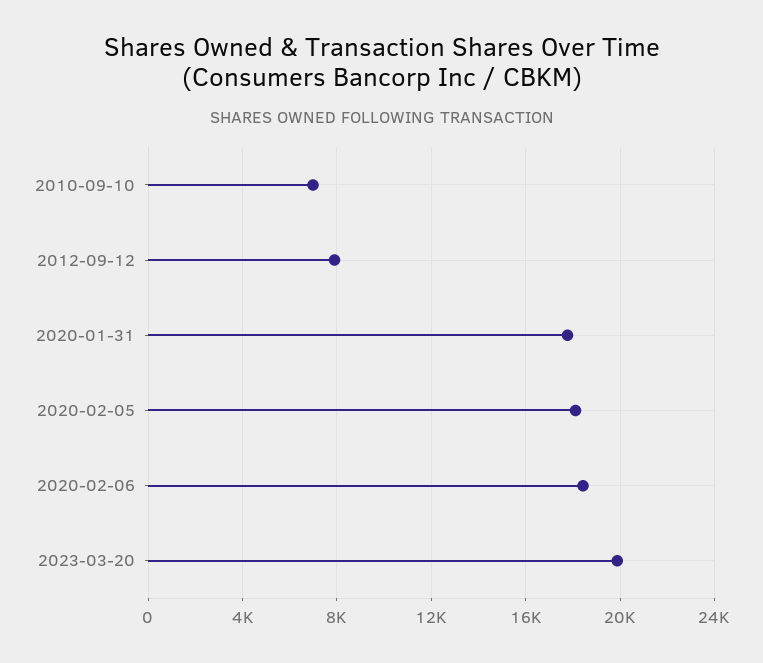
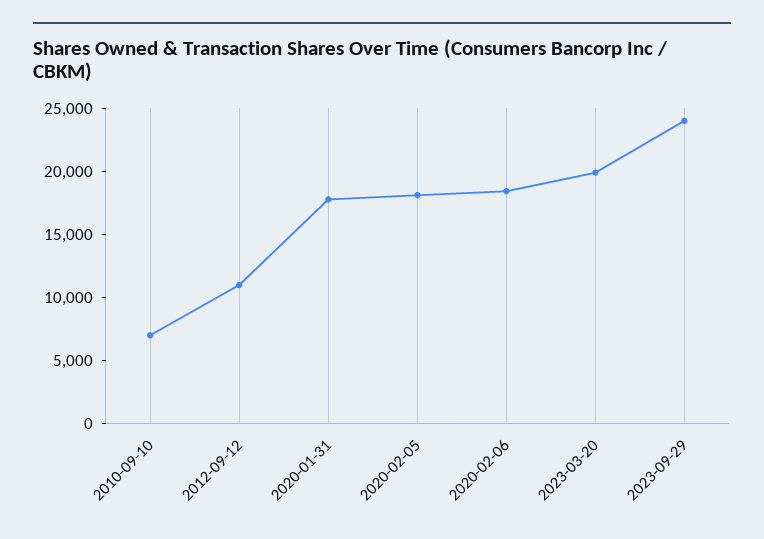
2012-09-12: 8000 -> 11000
2023-09-29: none -> 24000

